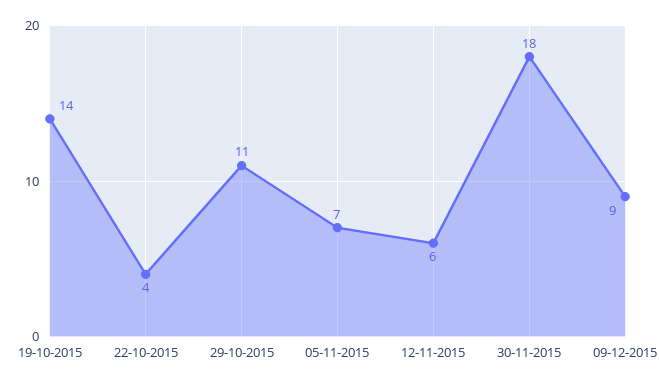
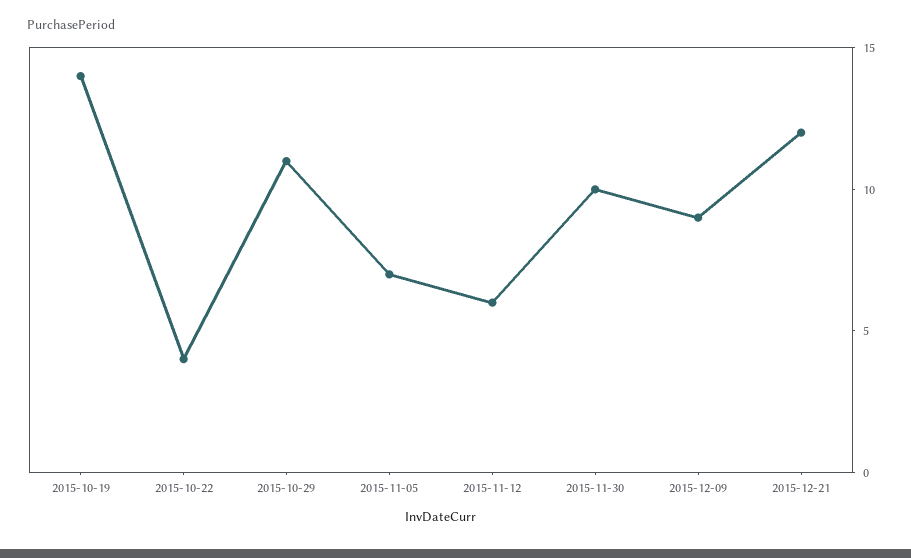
30-11-2015: 18 -> 10
2015-12-21: none -> 12

